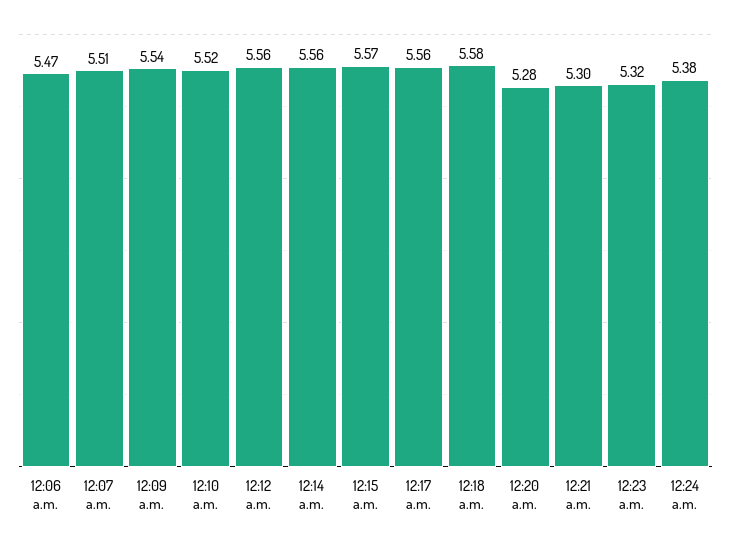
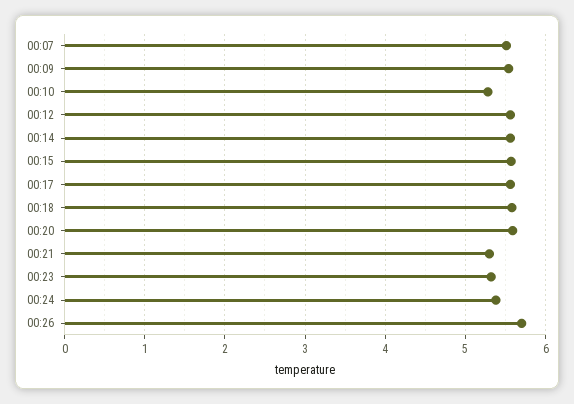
12:06 a.m.: 5.47 -> none
12:10 a.m.: 5.52 -> 5.3
12:20 a.m.: 5.28 -> 5.6
00:26: none -> 5.7

